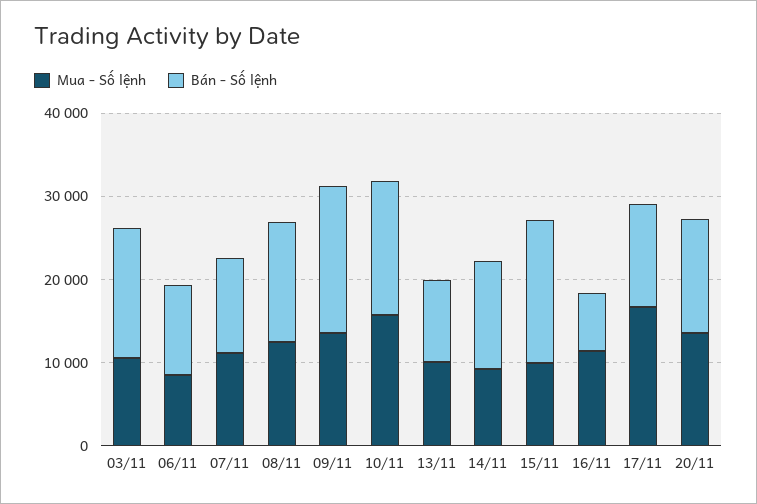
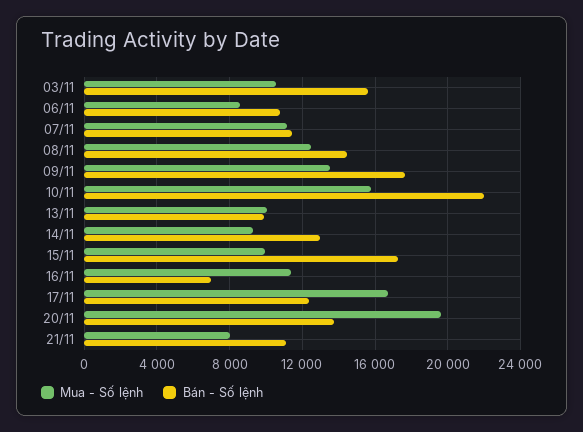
Bán - Số lệnh, 10/11: 16000 -> 22000
Mua - Số lệnh, 20/11: 14000 -> 19500
Mua - Số lệnh, 21/11: none -> 8000
Bán - Số lệnh, 21/11: none -> 11000

